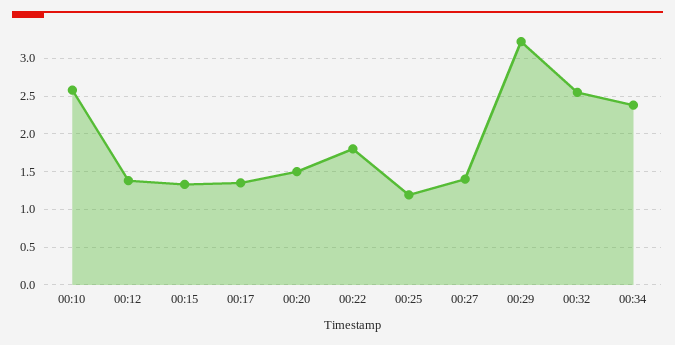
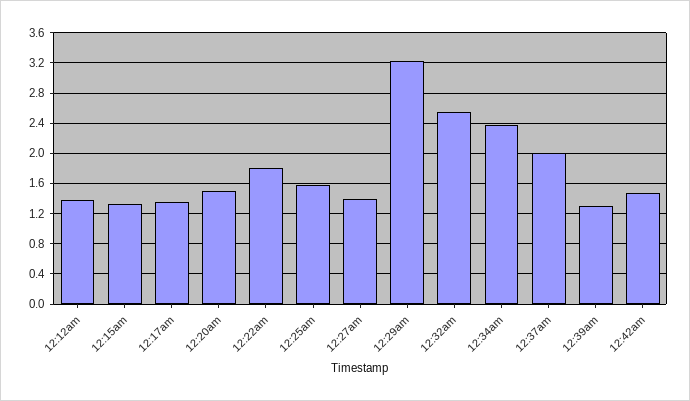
00:10: 2.6 -> none
00:25: 1.2 -> 1.6
12:37am: none -> 2
12:39am: none -> 1.3
12:42am: none -> 1.5

